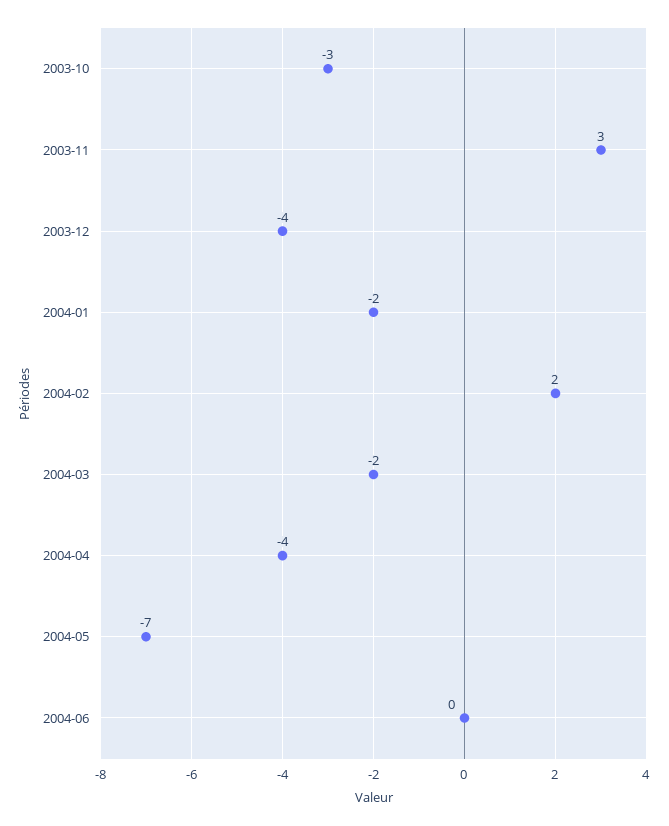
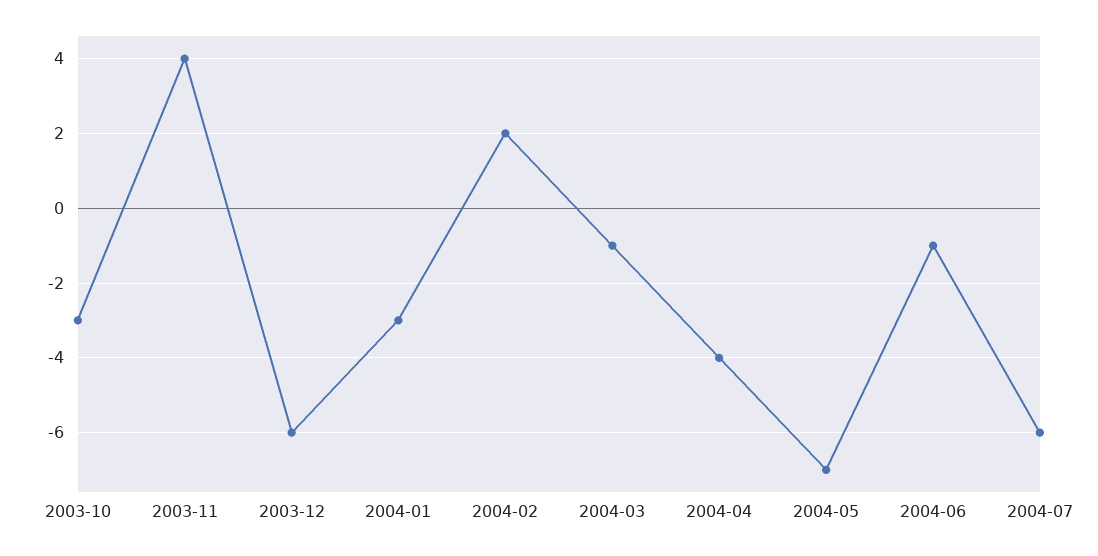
2003-11: 3 -> 4
2003-12: -4 -> -6
2004-01: -2 -> -3
2004-03: -2 -> -1
2004-06: 0 -> -1
2004-07: none -> -6

